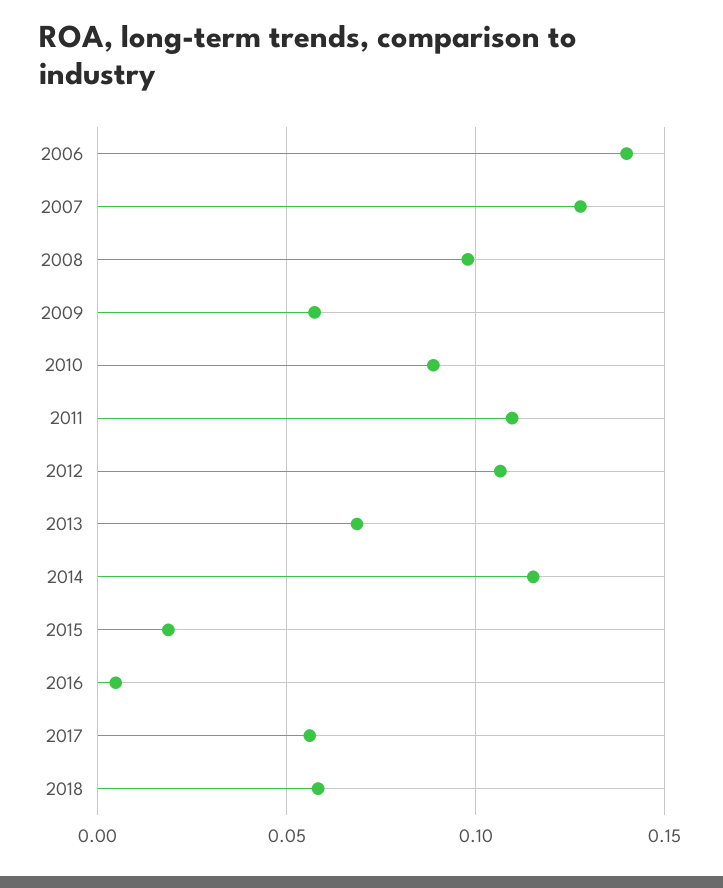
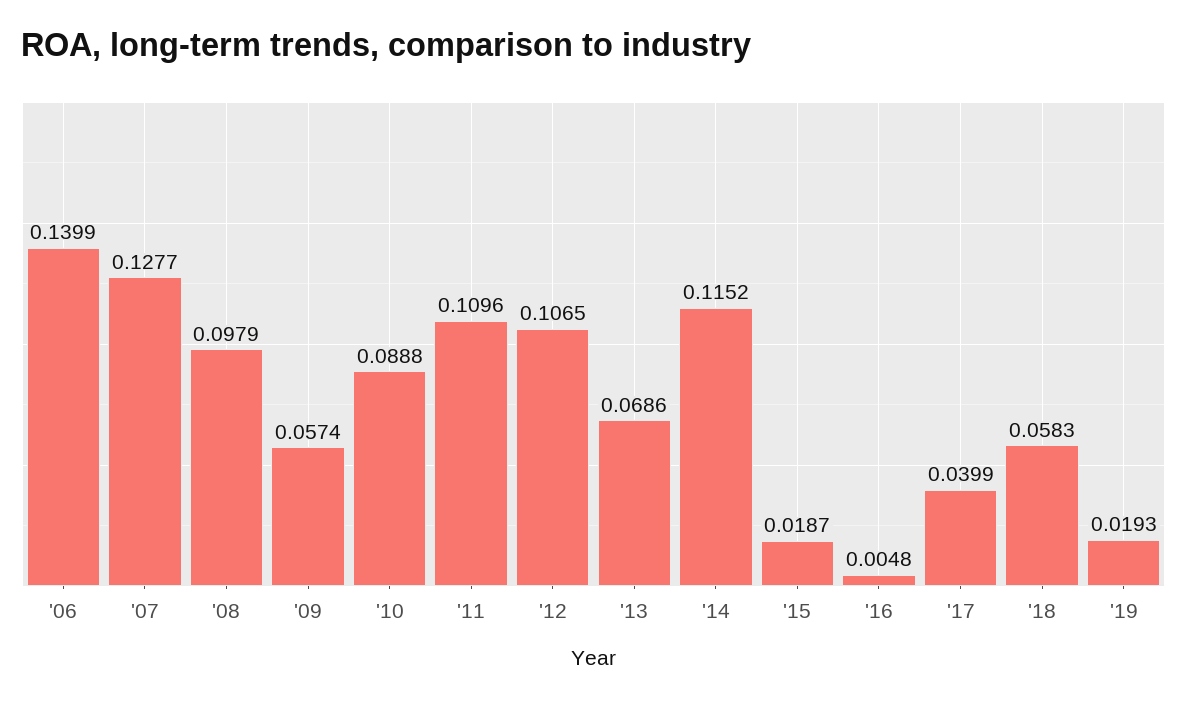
2017: 0.055 -> 0.0399
'19: none -> 0.0193

